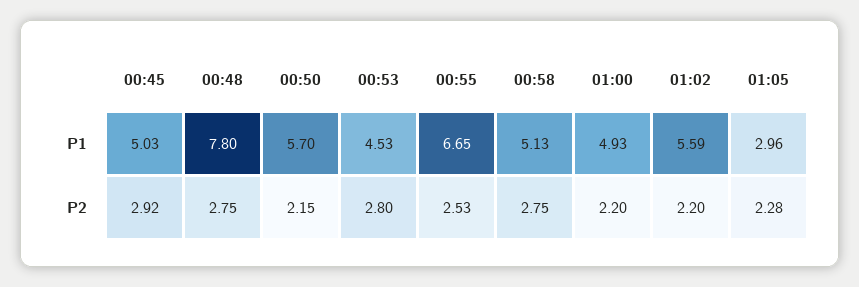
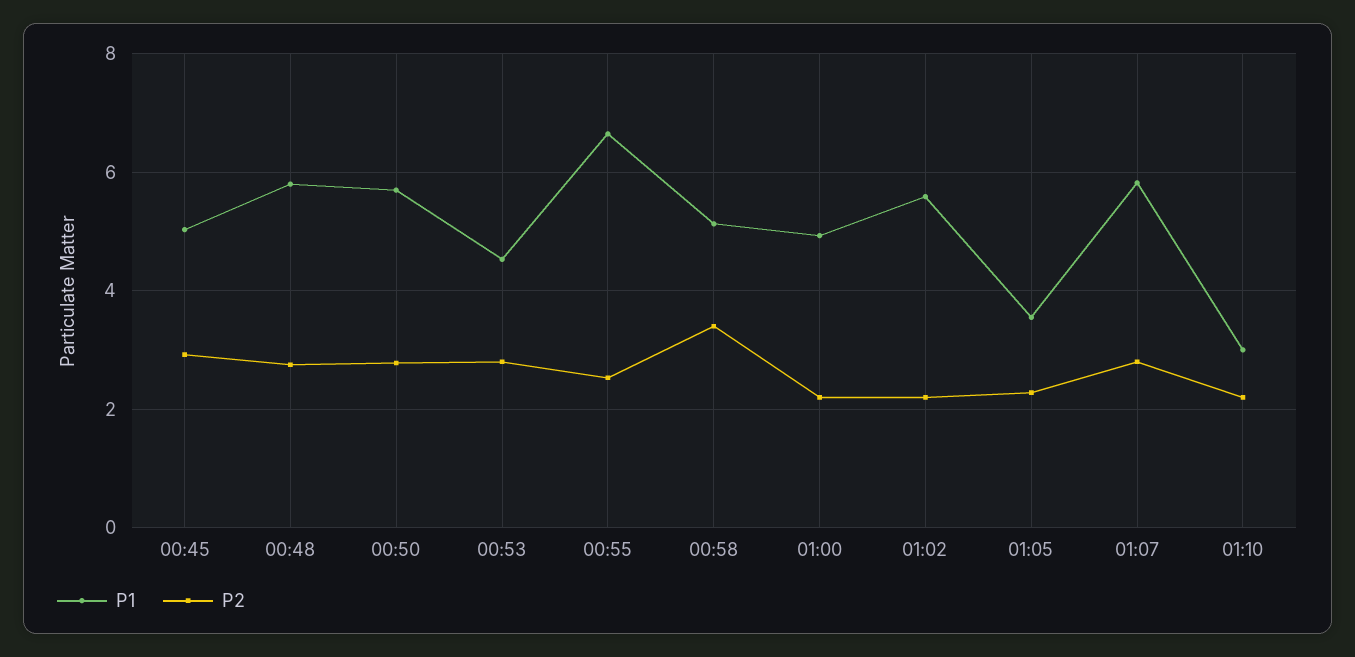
P1, 00:48: 7.8 -> 5.8
P1, 01:05: 2.96 -> 3.6
P2, 00:50: 2.15 -> 2.8
P2, 00:58: 2.75 -> 3.4
P1, 01:07: none -> 5.8
P2, 01:07: none -> 2.8
P1, 01:10: none -> 3
P2, 01:10: none -> 2.2

